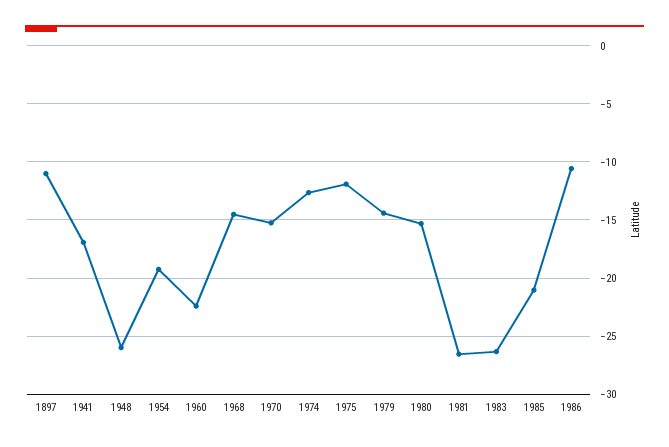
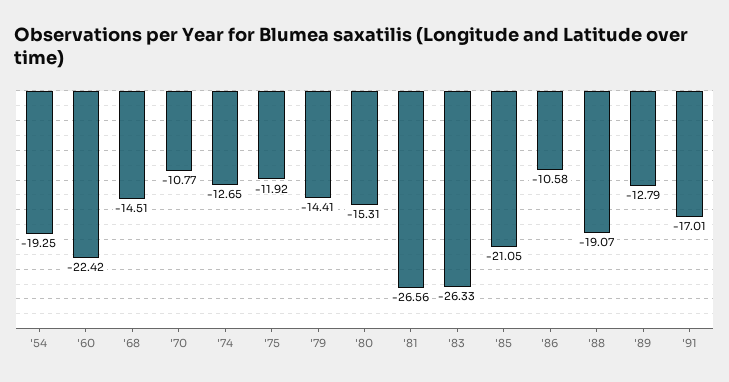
1897: -11 -> none
1941: -17 -> none
1948: -26 -> none
1970: -15 -> -10.77
'88: none -> -19.07
'89: none -> -12.79
'91: none -> -17.01

